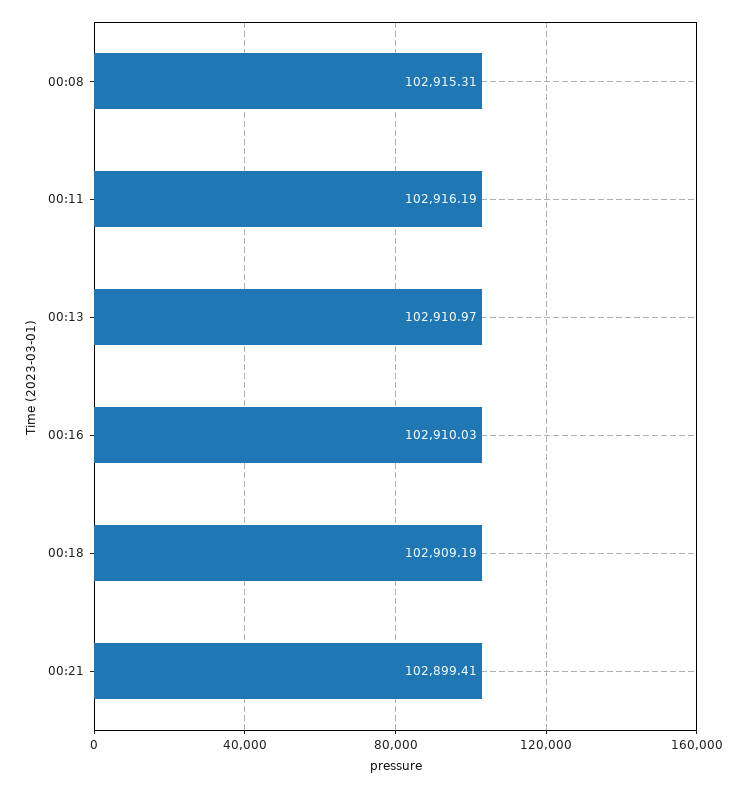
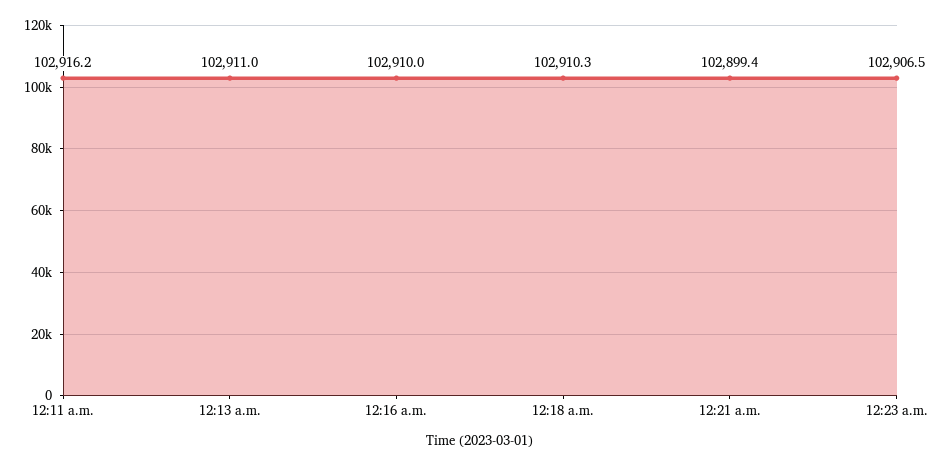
00:08: 102915.31 -> none
00:18: 102909.19 -> 102910.3
12:23 a.m.: none -> 102906.5

